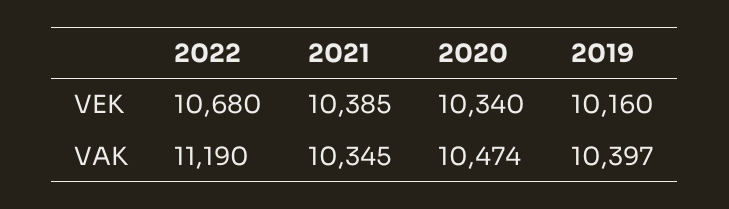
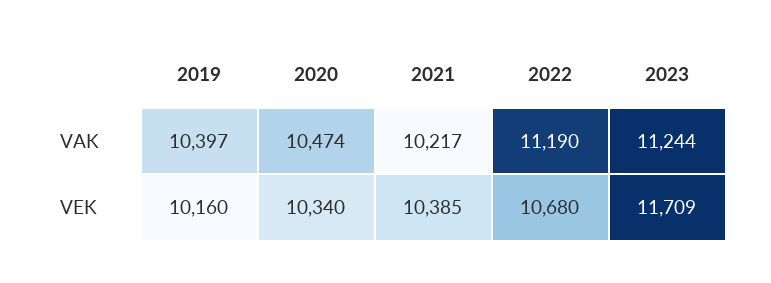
2021, VAK: 10345 -> 10217
2023, VAK: none -> 11244
2023, VEK: none -> 11709

